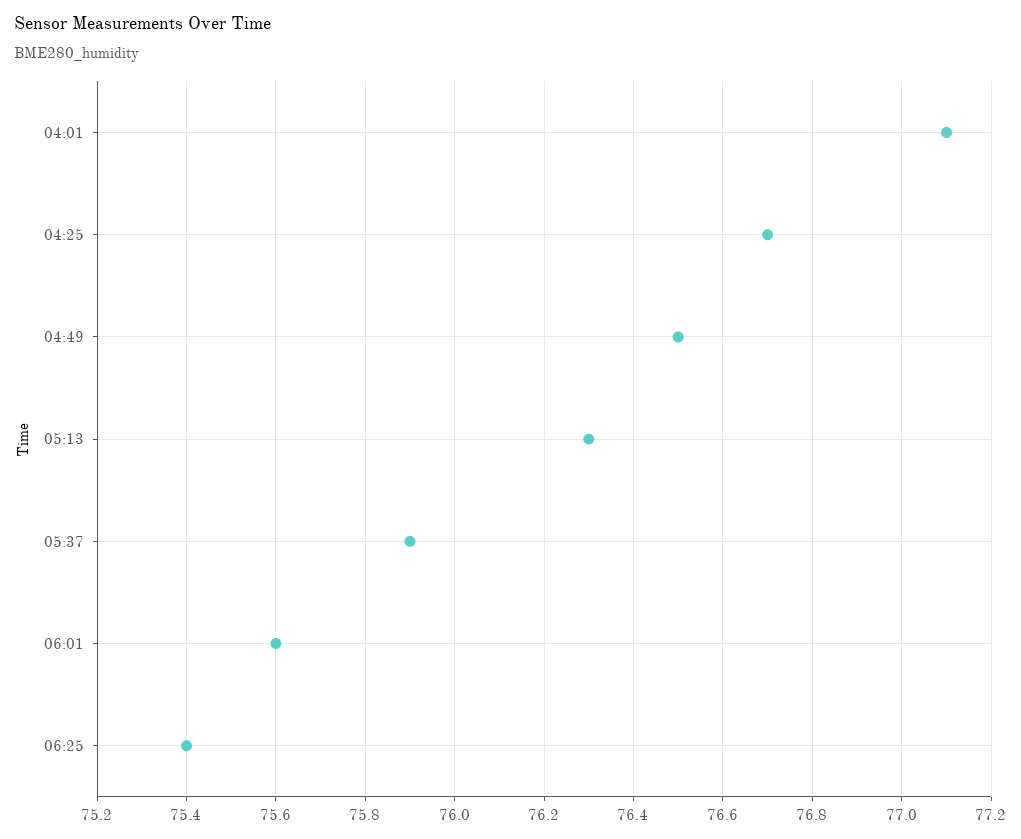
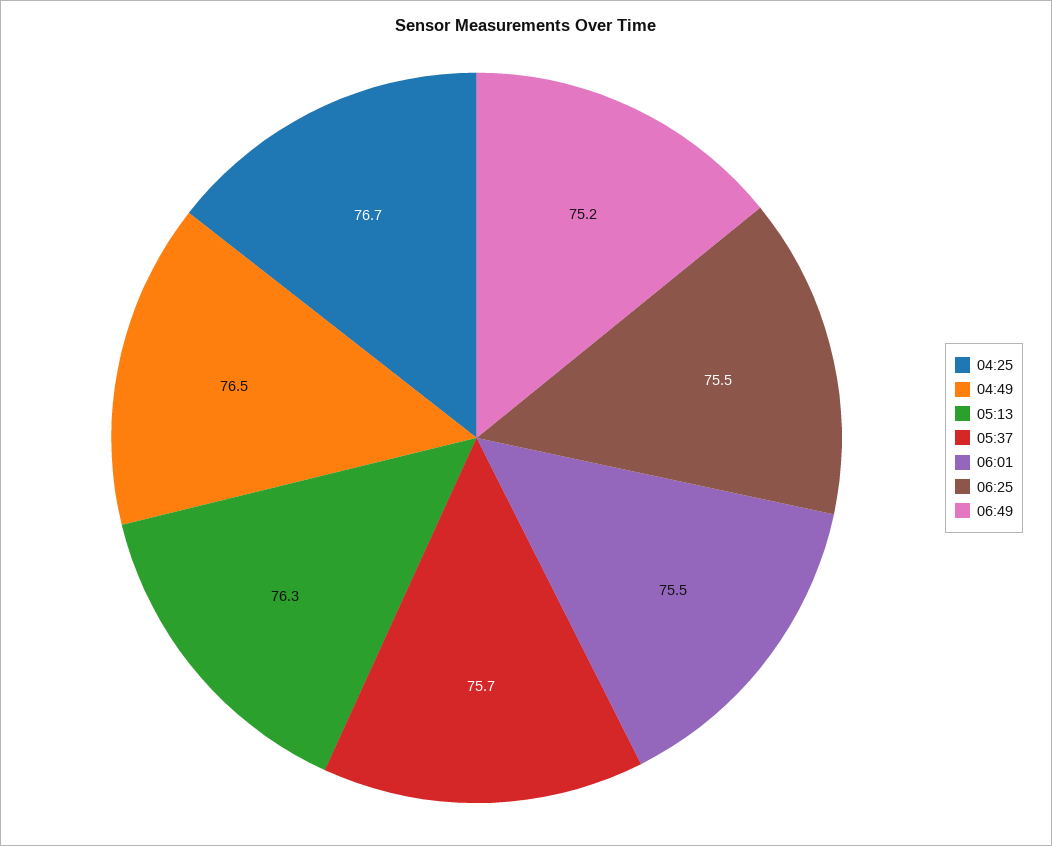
04:01: 77.1 -> none
05:37: 75.9 -> 75.7
06:01: 75.6 -> 75.5
06:25: 75.4 -> 75.5
06:49: none -> 75.2

